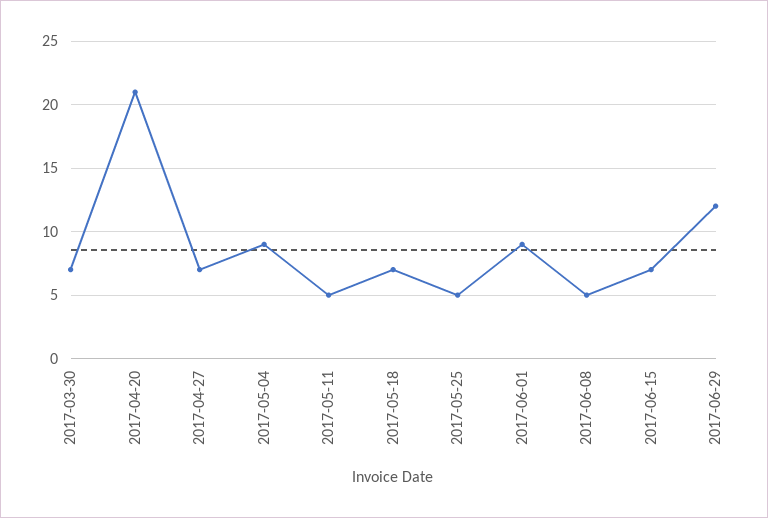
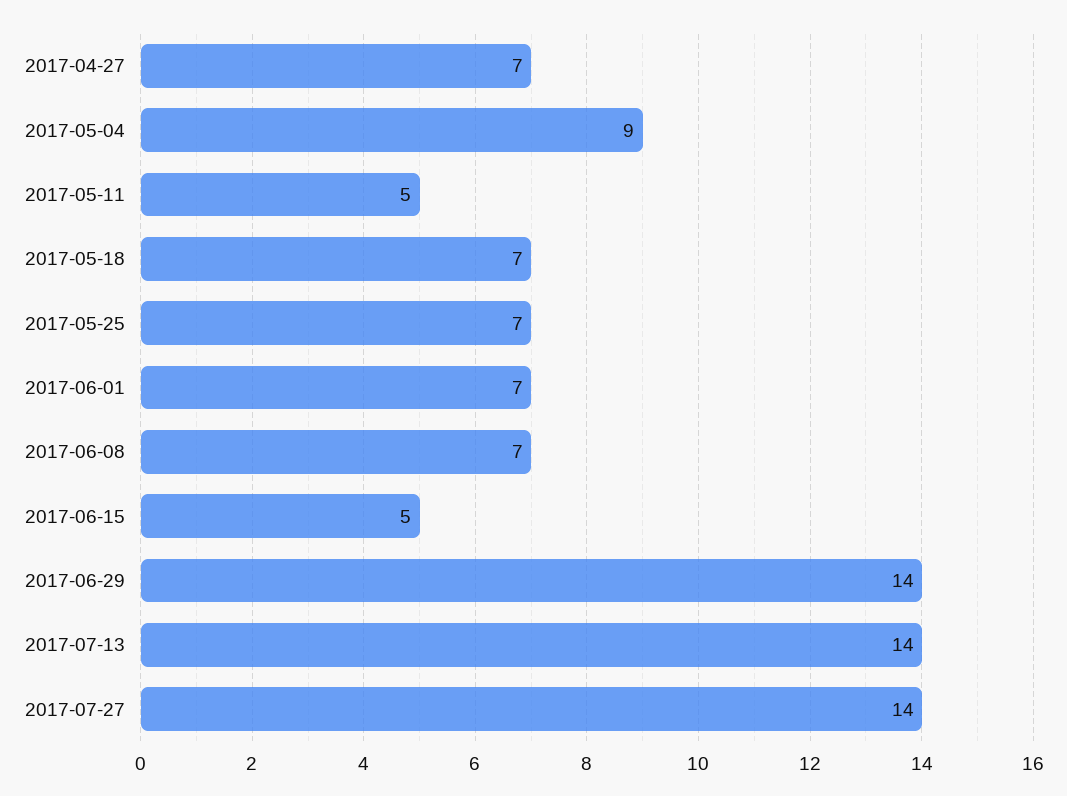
2017-03-30: 7 -> none
2017-04-20: 21 -> none
2017-05-25: 5 -> 7
2017-06-01: 9 -> 7
2017-06-08: 5 -> 7
2017-06-15: 7 -> 5
2017-06-29: 12 -> 14
2017-07-13: none -> 14
2017-07-27: none -> 14

